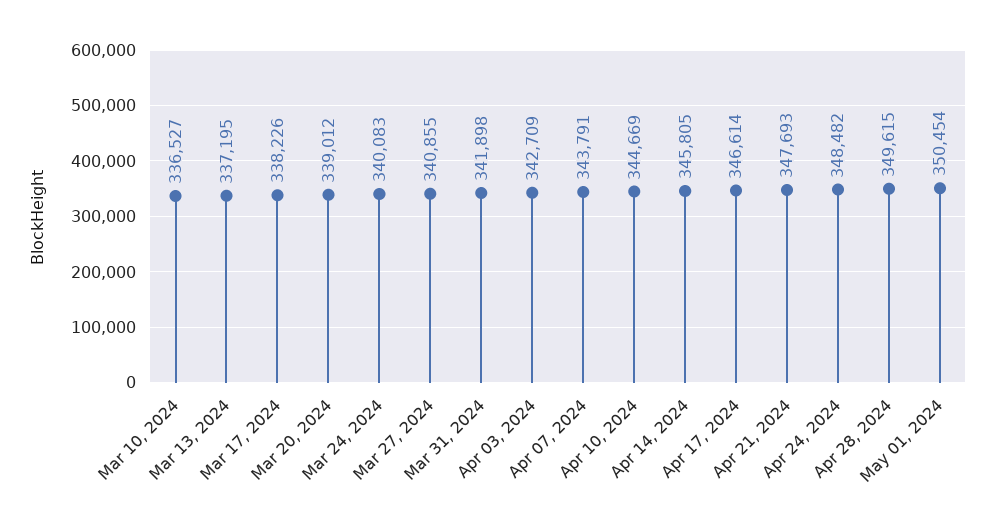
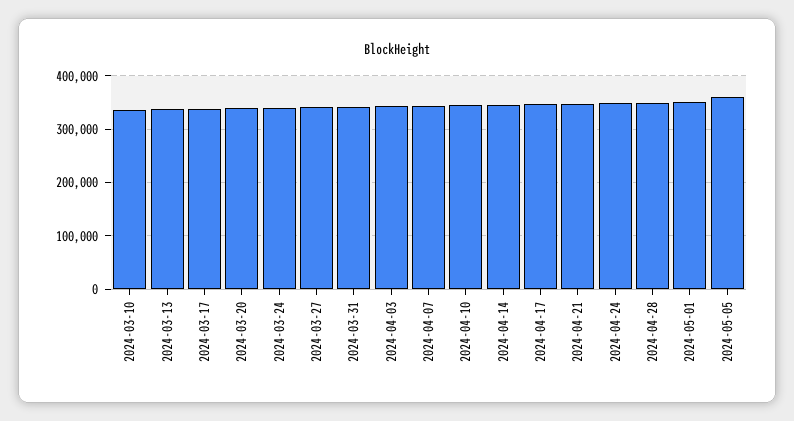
2024-05-05: none -> 360000

